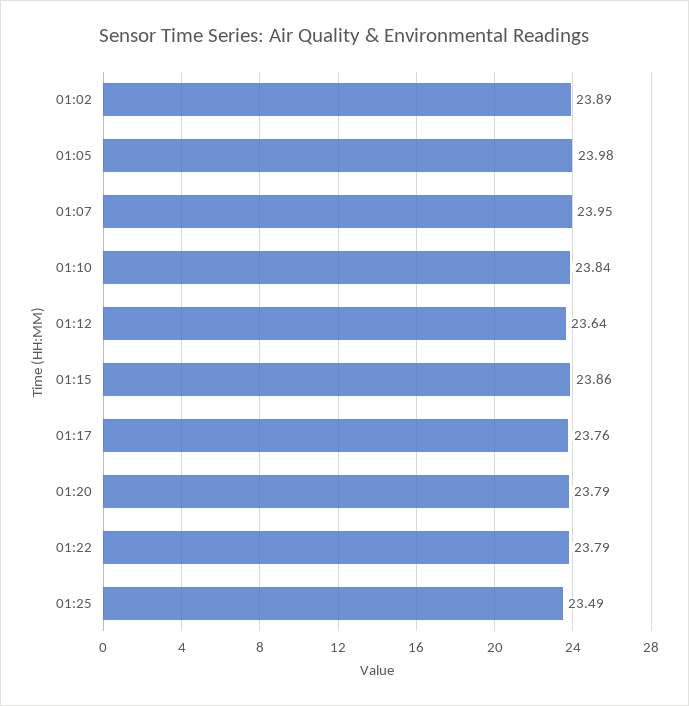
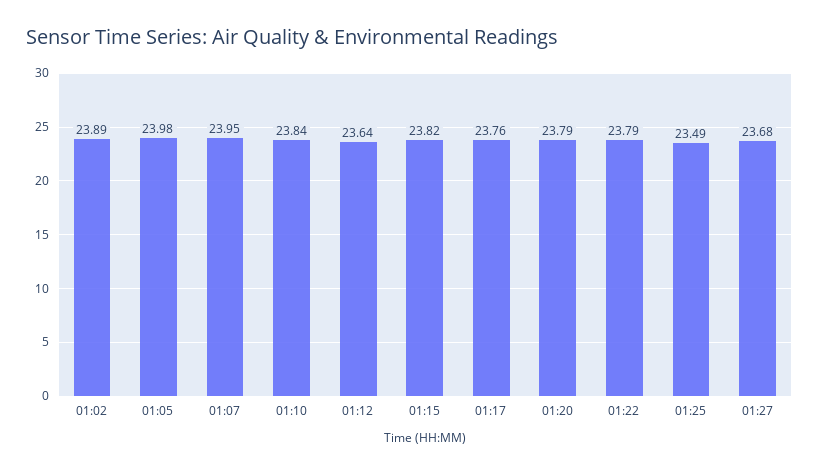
01:15: 23.86 -> 23.82
01:27: none -> 23.68

